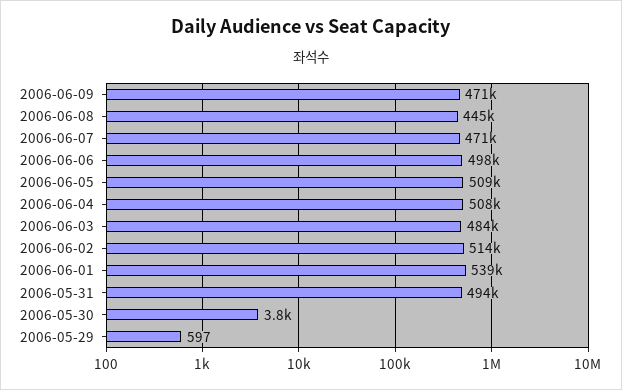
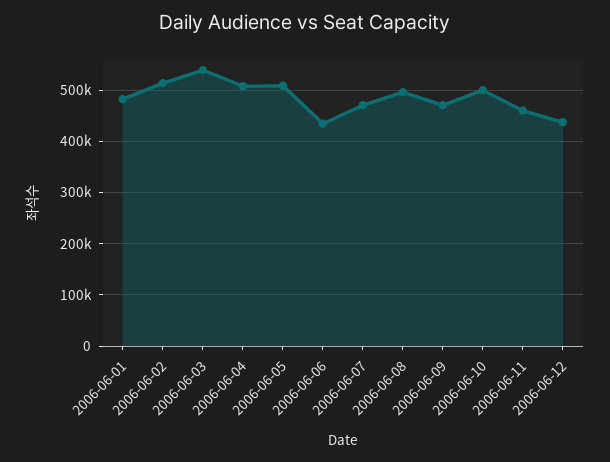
2006-06-08: 445000 -> 500000
2006-06-06: 498000 -> 440000
2006-06-03: 484000 -> 540000
2006-06-01: 539000 -> 480000
2006-05-31: 494000 -> none
2006-05-30: 3800 -> none
2006-05-29: 597 -> none
2006-06-10: none -> 500000
2006-06-11: none -> 460000
2006-06-12: none -> 440000

